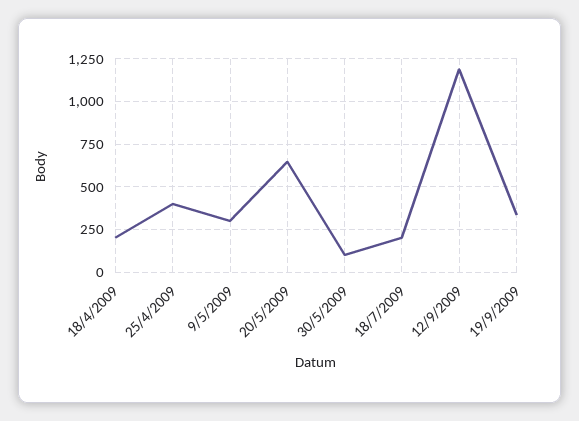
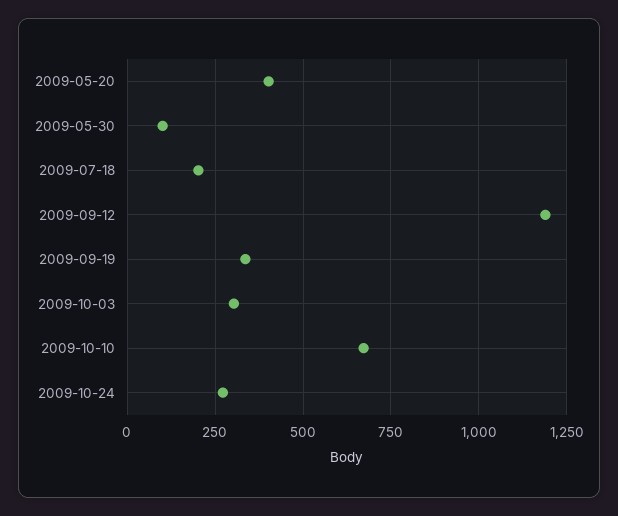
18/4/2009: 200 -> none
25/4/2009: 400 -> none
9/5/2009: 300 -> none
20/5/2009: 650 -> 400
2009-10-03: none -> 300
2009-10-10: none -> 675
2009-10-24: none -> 275

